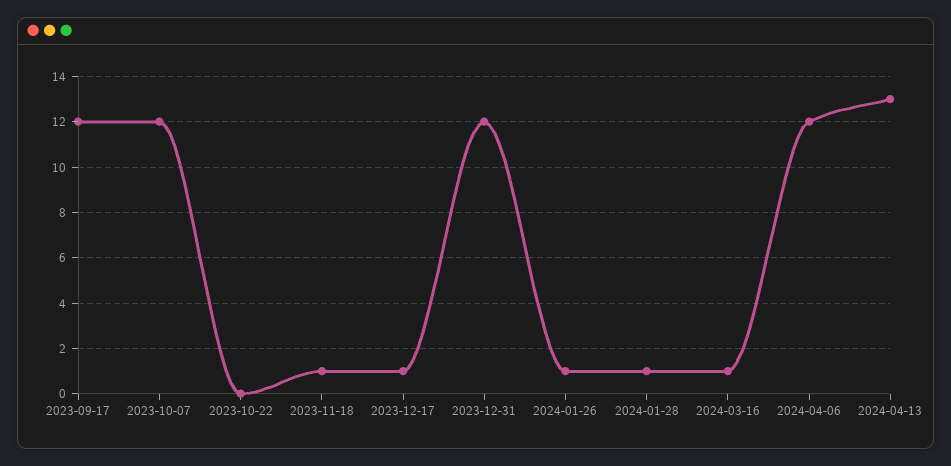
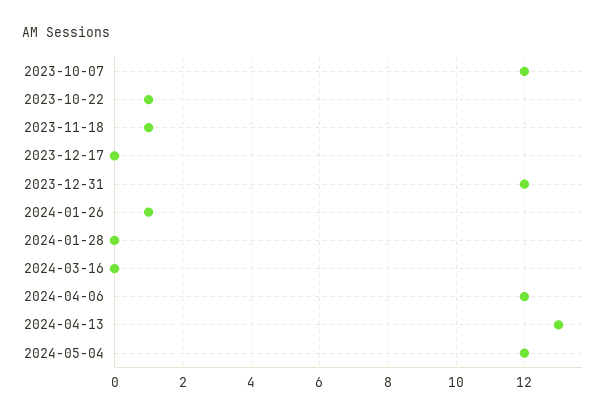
2023-09-17: 12 -> none
2023-10-22: 0 -> 1
2023-12-17: 1 -> 0
2024-01-28: 1 -> 0
2024-03-16: 1 -> 0
2024-05-04: none -> 12

